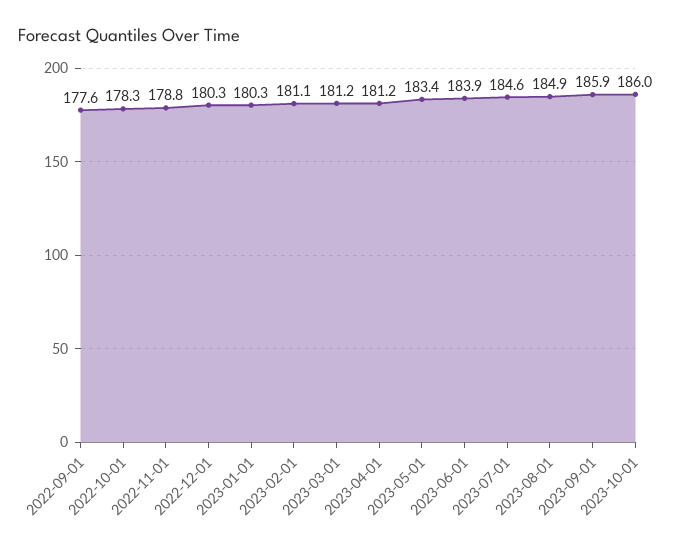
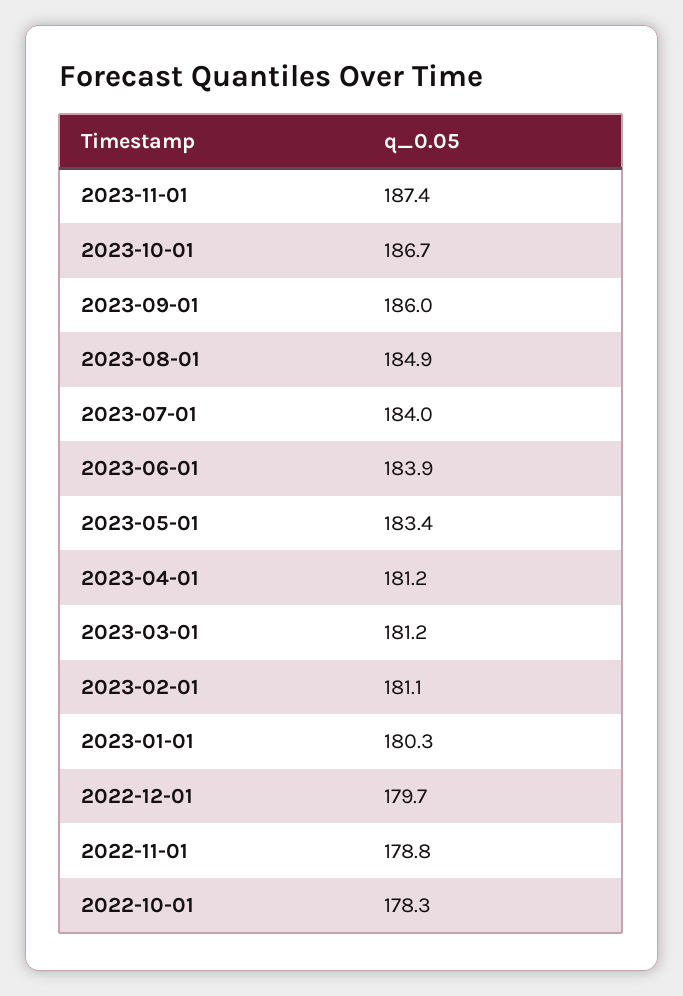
2022-09-01: 177.6 -> none
2022-12-01: 180.3 -> 179.7
2023-07-01: 184.6 -> 184
2023-09-01: 185.9 -> 186
2023-10-01: 186 -> 186.7
2023-11-01: none -> 187.4

